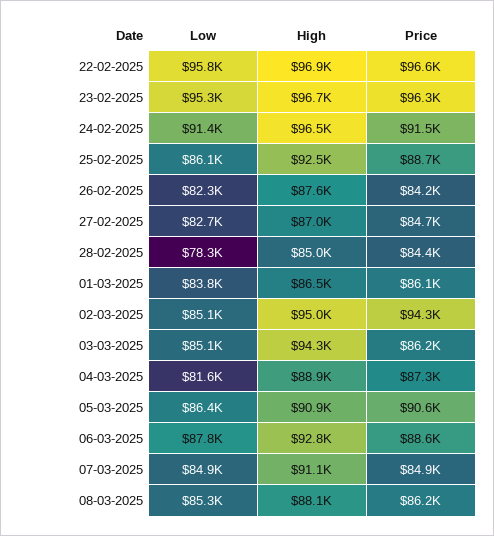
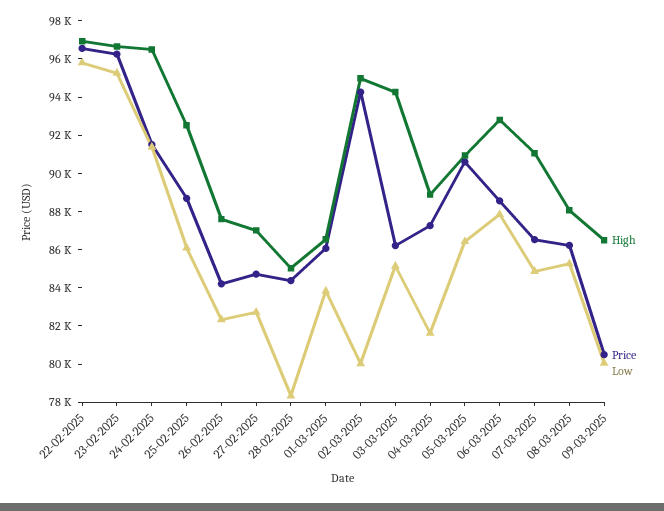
Low, 02-03-2025: 85100 -> 80000
Price, 07-03-2025: 84900 -> 86500
High, 09-03-2025: none -> 86500
Price, 09-03-2025: none -> 80500
Low, 09-03-2025: none -> 80000

